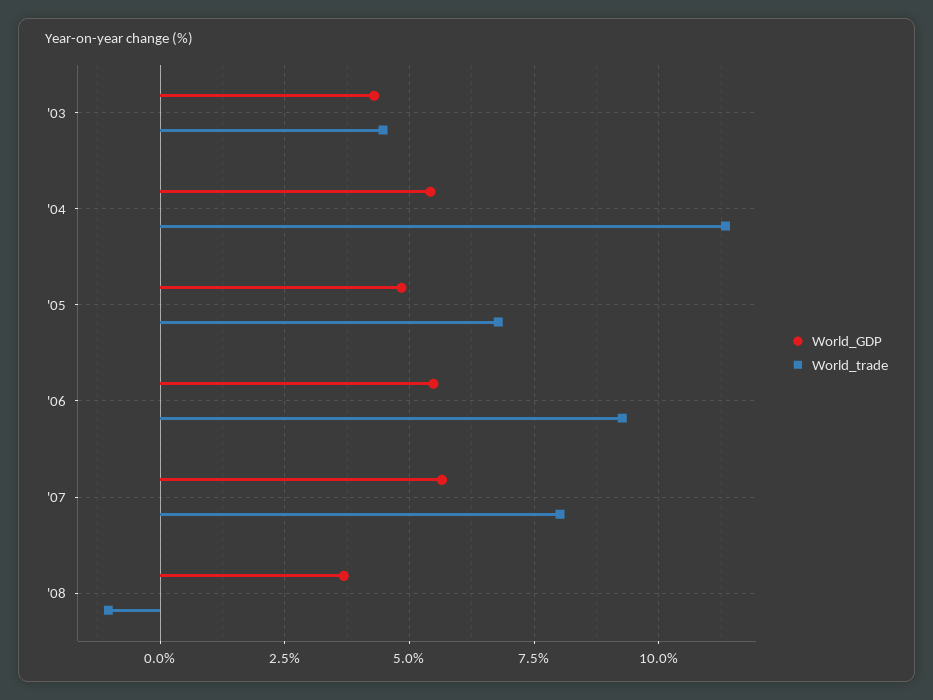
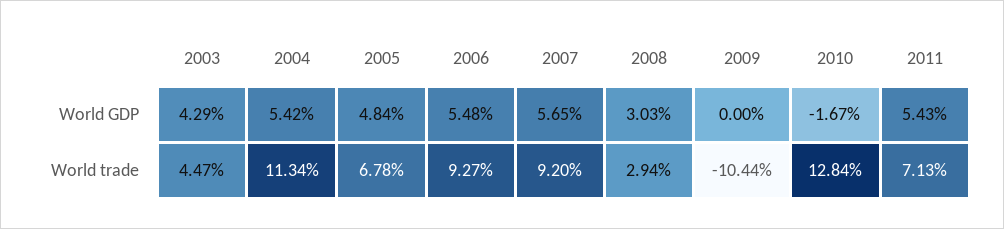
World_trade, '07: 8 -> 9.2
World_GDP, '08: 3.75 -> 3.03
World_trade, '08: -1 -> 2.94
World_GDP, 2009: none -> 0
World_GDP, 2010: none -> -1.67
World_GDP, 2011: none -> 5.43
World_trade, 2009: none -> -10.44
World_trade, 2010: none -> 12.84
World_trade, 2011: none -> 7.13

